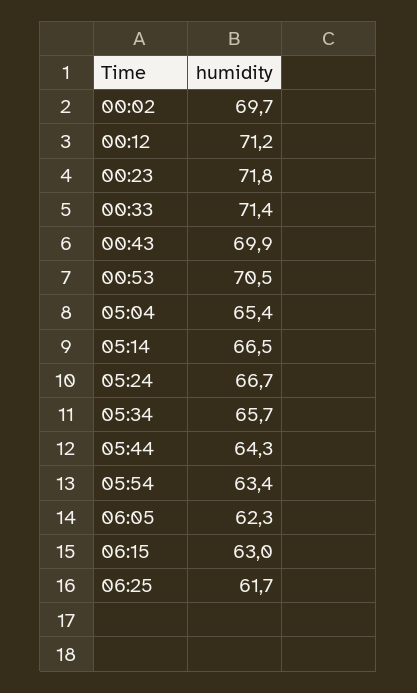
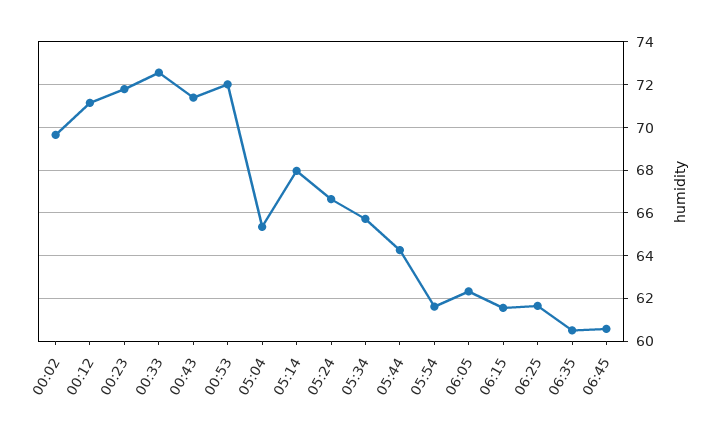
00:33: 71.4 -> 72.5
00:43: 69.9 -> 71.5
00:53: 70.5 -> 72
05:14: 66.5 -> 68
05:54: 63.4 -> 61.5
06:15: 63 -> 61.5
06:35: none -> 60.5
06:45: none -> 60.5

